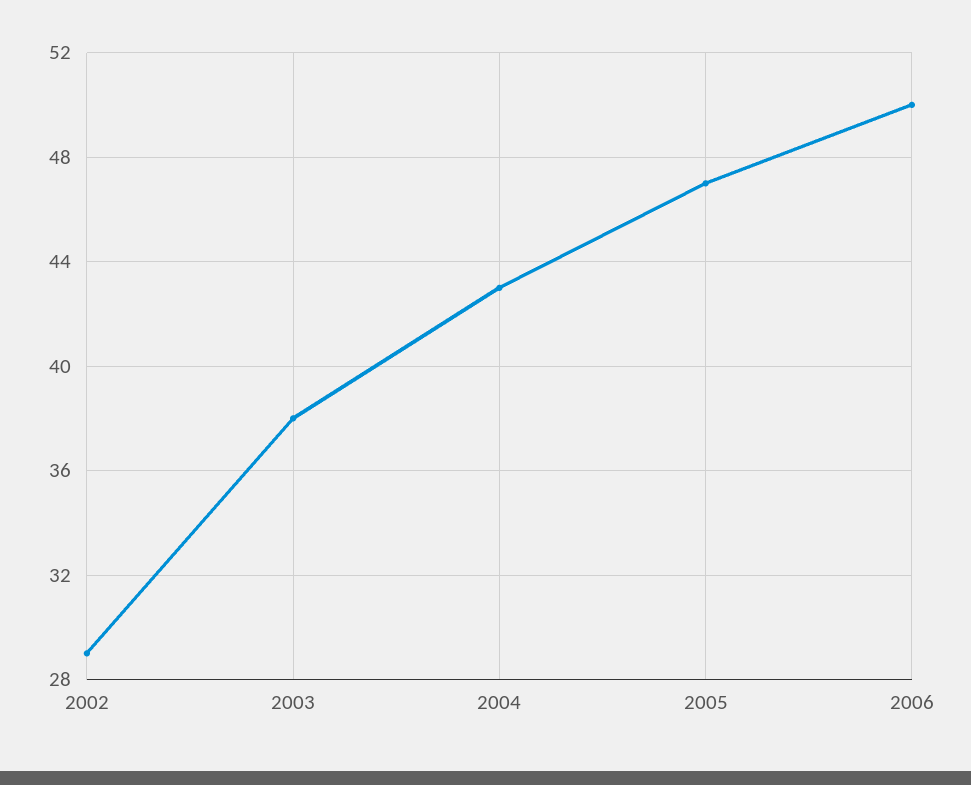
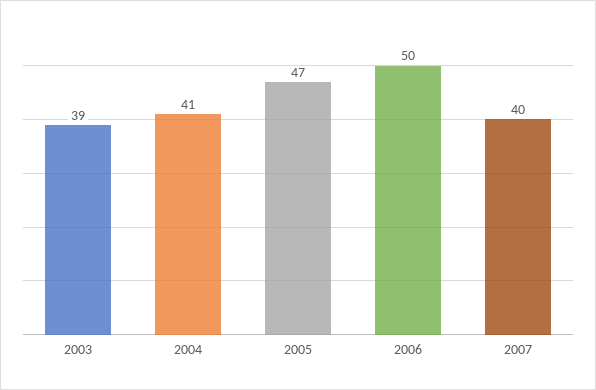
2002: 29 -> none
2003: 38 -> 39
2004: 43 -> 41
2007: none -> 40

